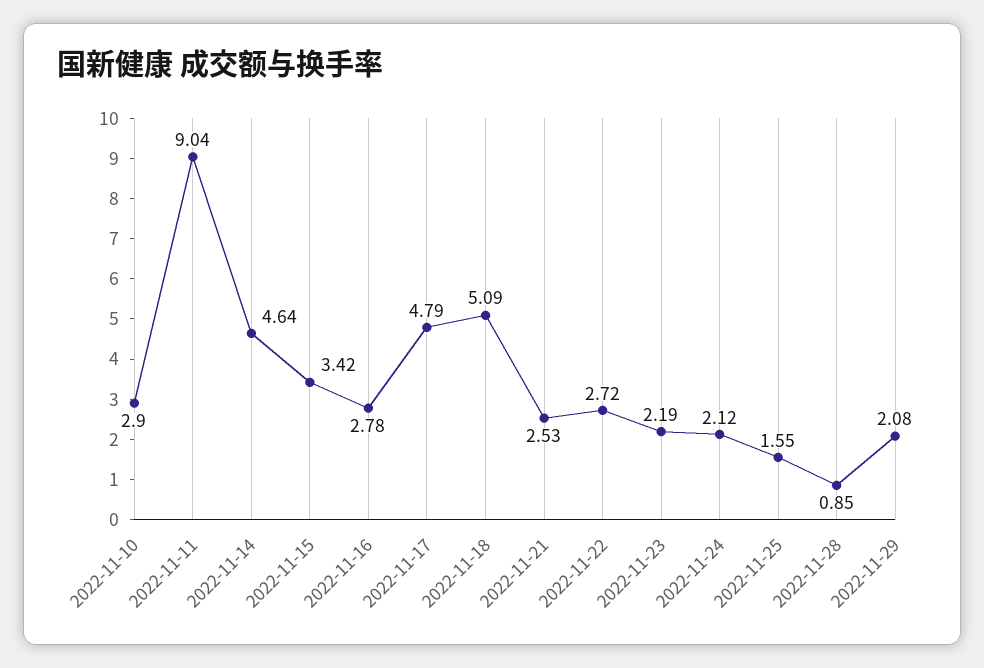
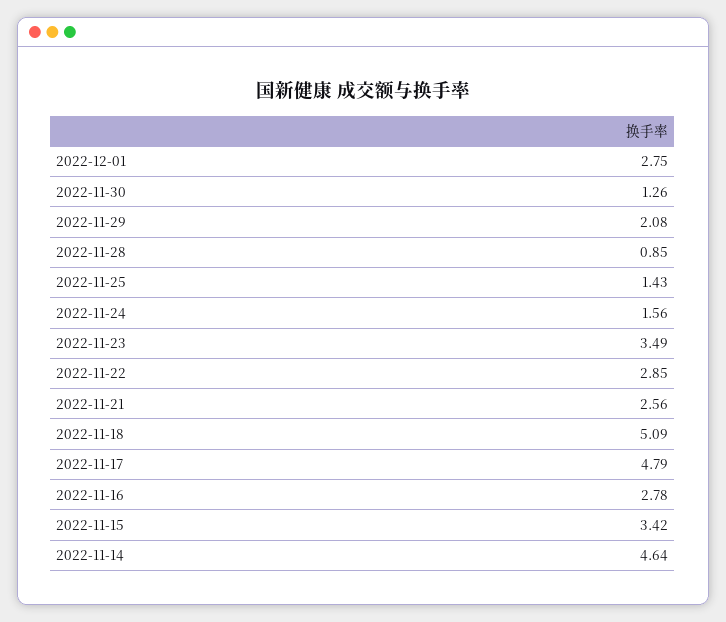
2022-11-10: 2.9 -> none
2022-11-11: 9.04 -> none
2022-11-21: 2.53 -> 2.56
2022-11-22: 2.72 -> 2.85
2022-11-23: 2.19 -> 3.49
2022-11-24: 2.12 -> 1.56
2022-11-25: 1.55 -> 1.43
2022-12-01: none -> 2.75
2022-11-30: none -> 1.26

